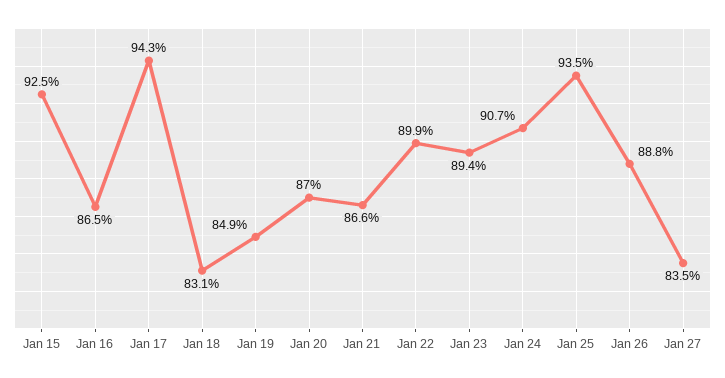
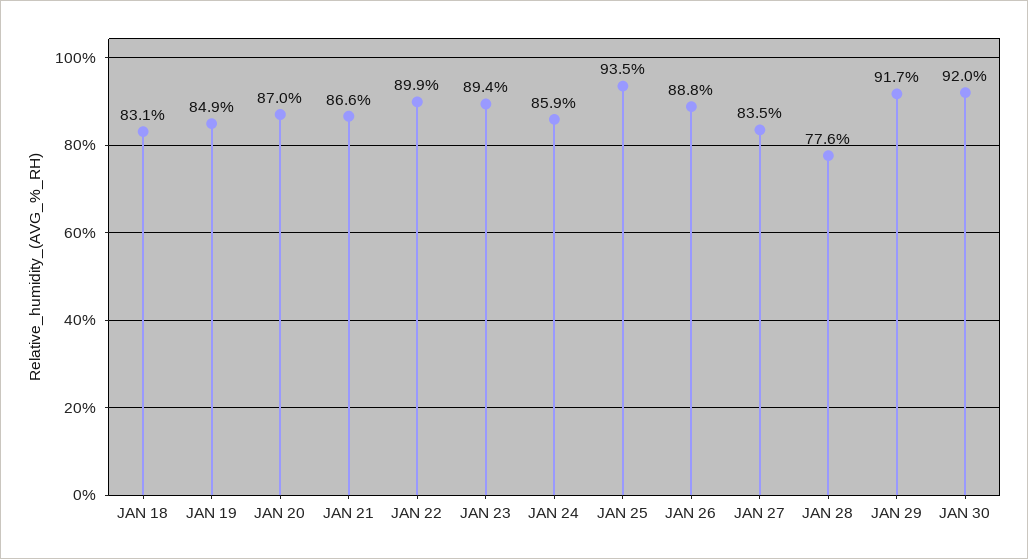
Jan 15: 92.5 -> none
Jan 16: 86.5 -> none
Jan 17: 94.3 -> none
Jan 24: 90.7 -> 85.9
JAN 28: none -> 77.6
JAN 29: none -> 91.7
JAN 30: none -> 92

